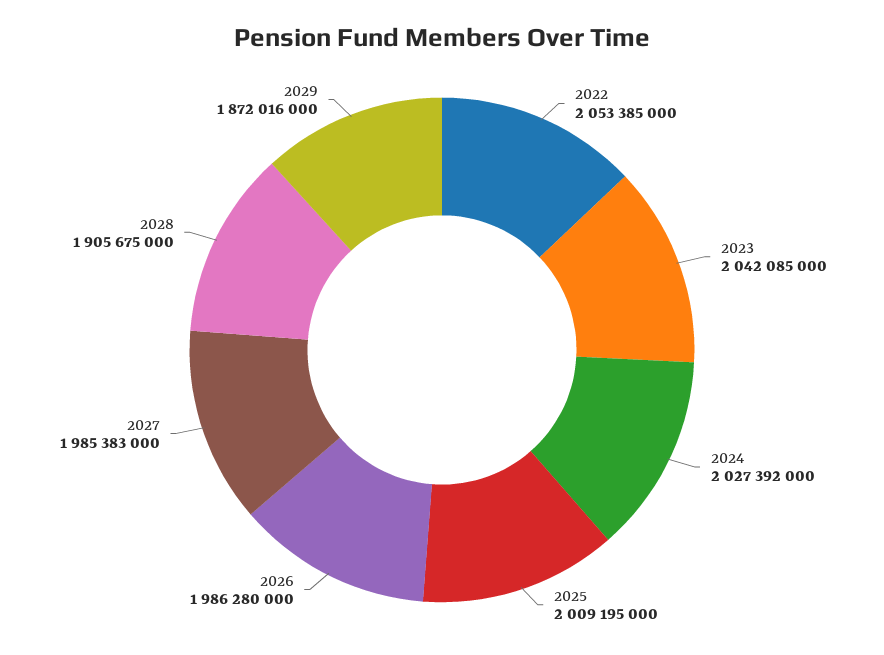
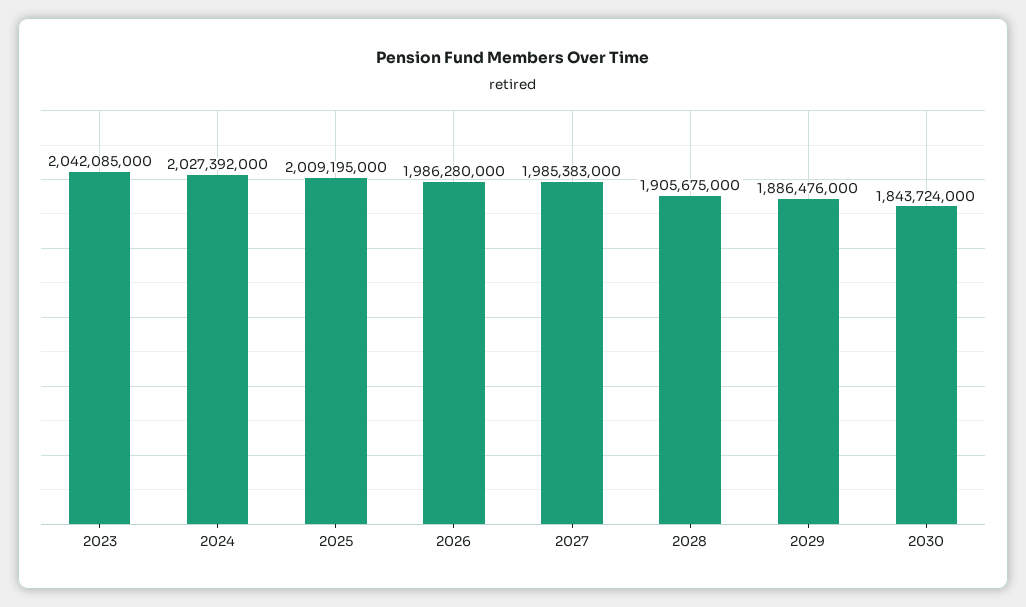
2022: 2053385000 -> none
2029: 1872016000 -> 1886476000
2030: none -> 1843724000

